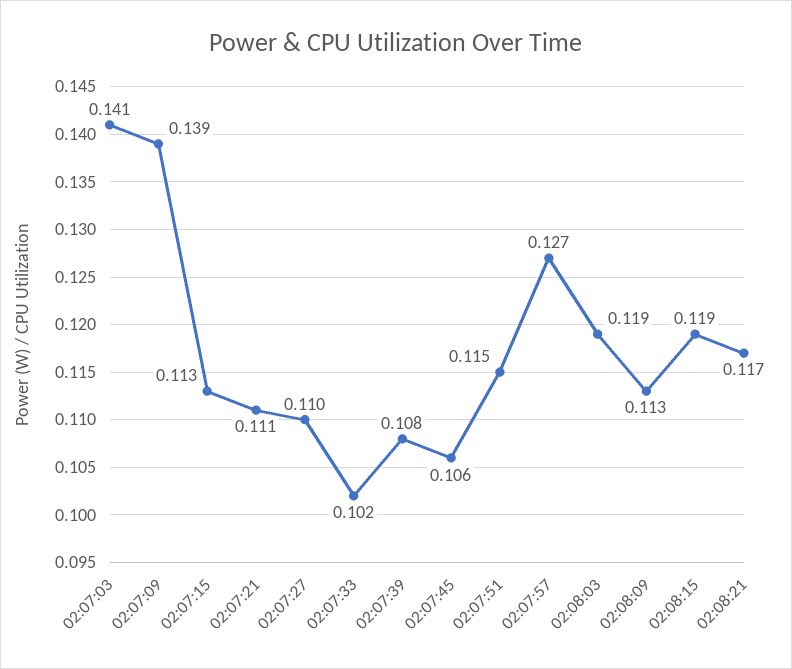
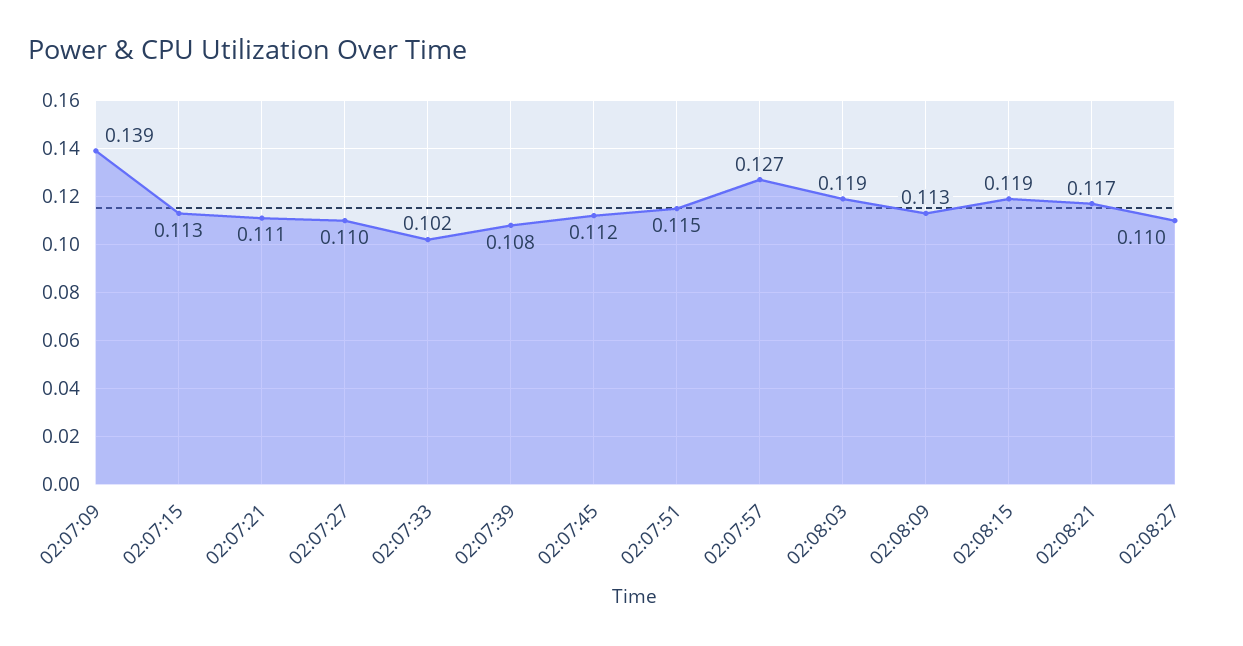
02:07:03: 0.141 -> none
02:07:45: 0.106 -> 0.112
02:08:27: none -> 0.11

